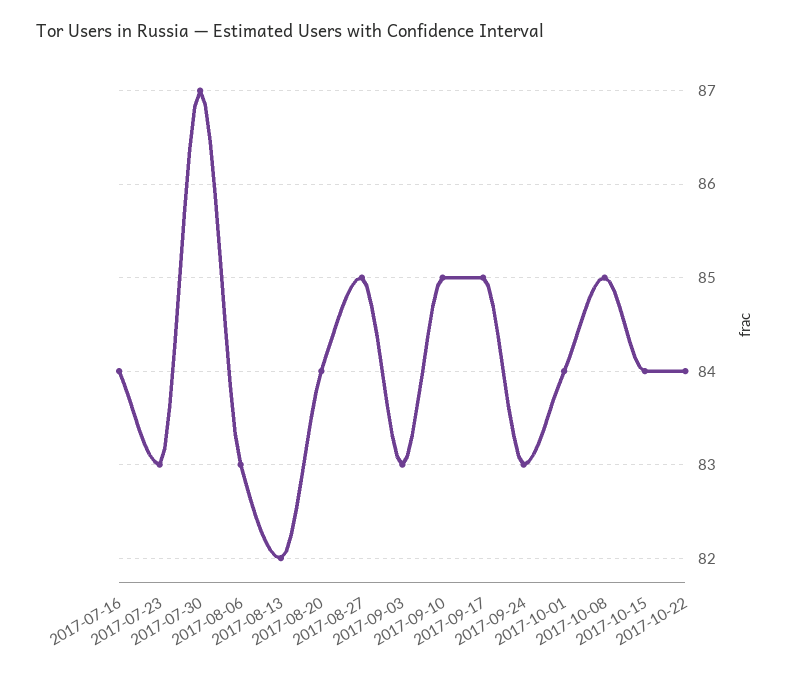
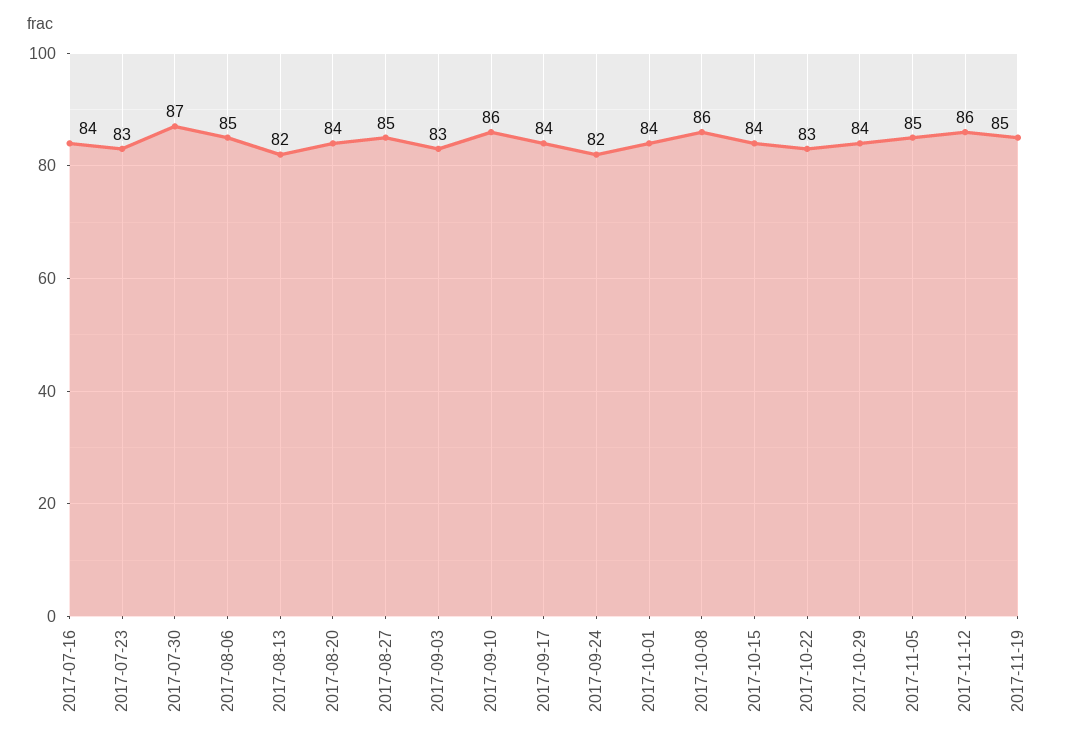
2017-08-06: 83 -> 85
2017-09-10: 85 -> 86
2017-09-17: 85 -> 84
2017-09-24: 83 -> 82
2017-10-08: 85 -> 86
2017-10-22: 84 -> 83
2017-10-29: none -> 84
2017-11-05: none -> 85
2017-11-12: none -> 86
2017-11-19: none -> 85

